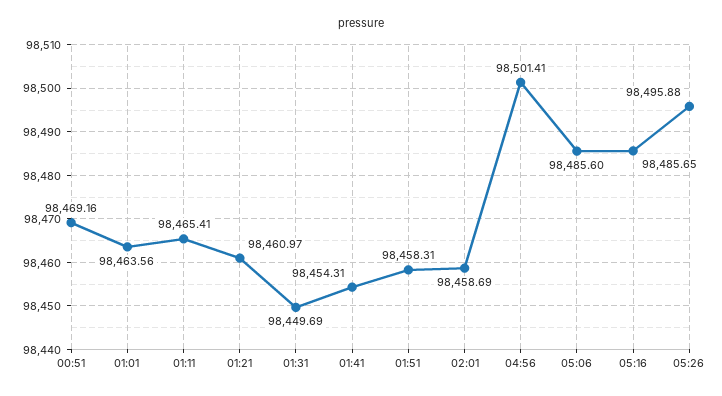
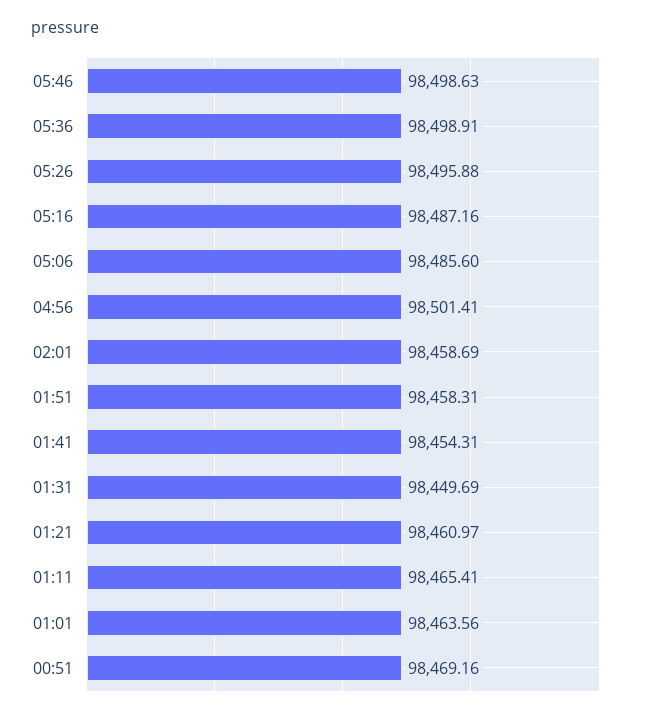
05:16: 98485.65 -> 98487.16
05:46: none -> 98498.63
05:36: none -> 98498.91

